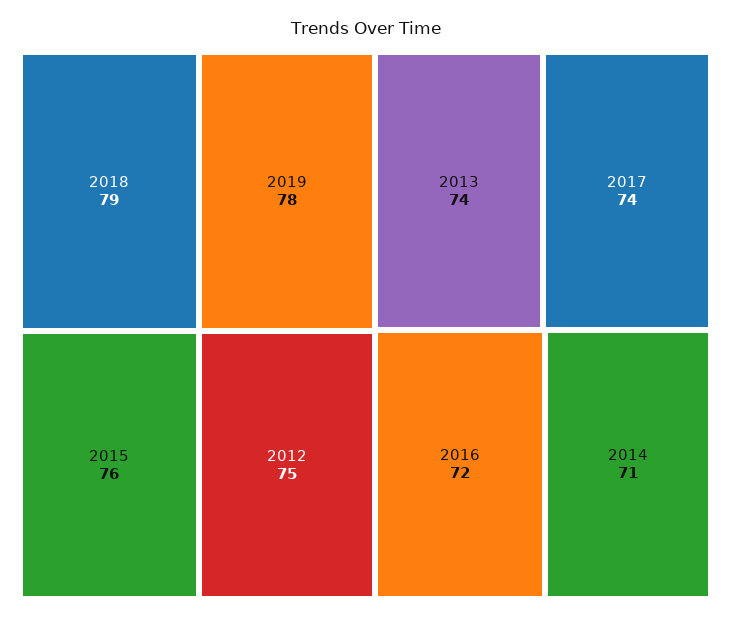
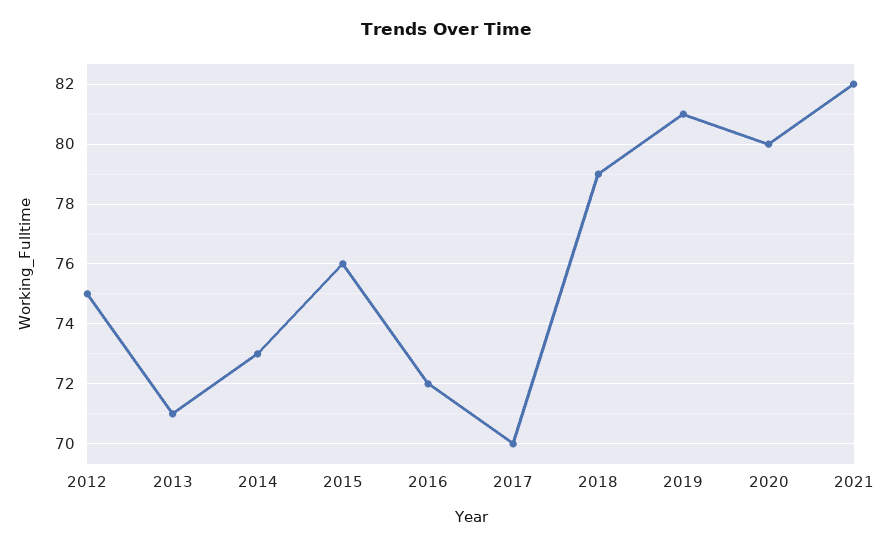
2019: 78 -> 81
2013: 74 -> 71
2017: 74 -> 70
2014: 71 -> 73
2020: none -> 80
2021: none -> 82

